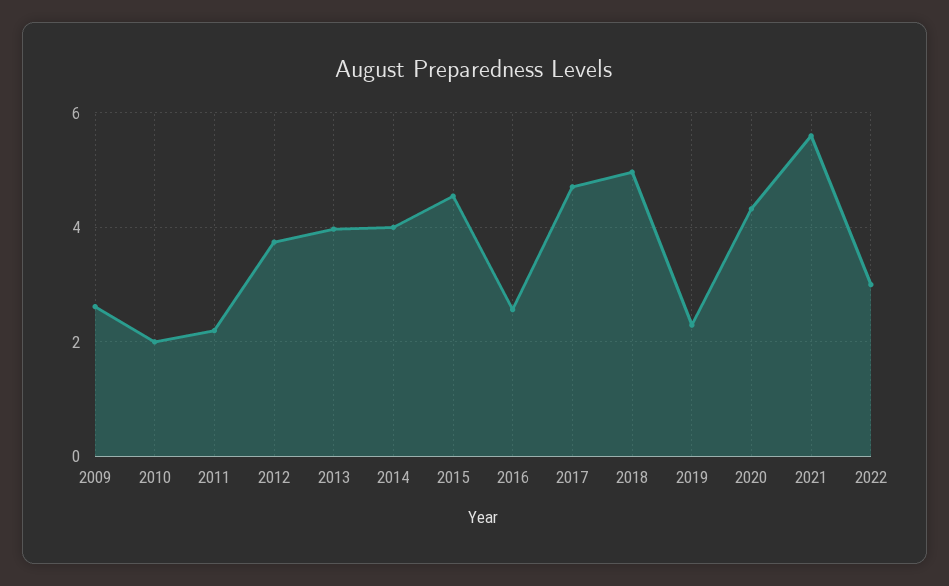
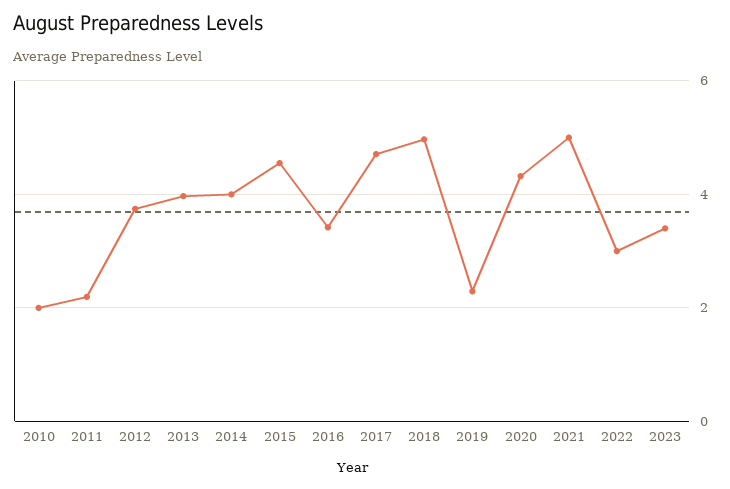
2009: 2.6 -> none
2016: 2.6 -> 3.4
2021: 5.6 -> 5
2023: none -> 3.4

